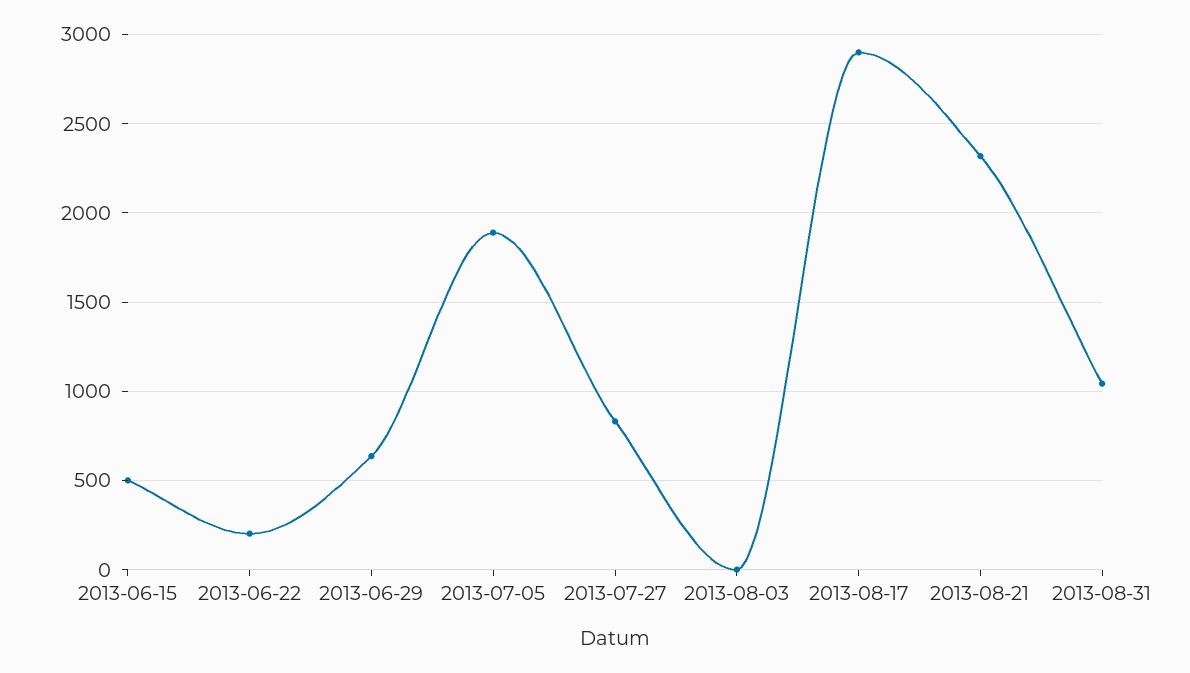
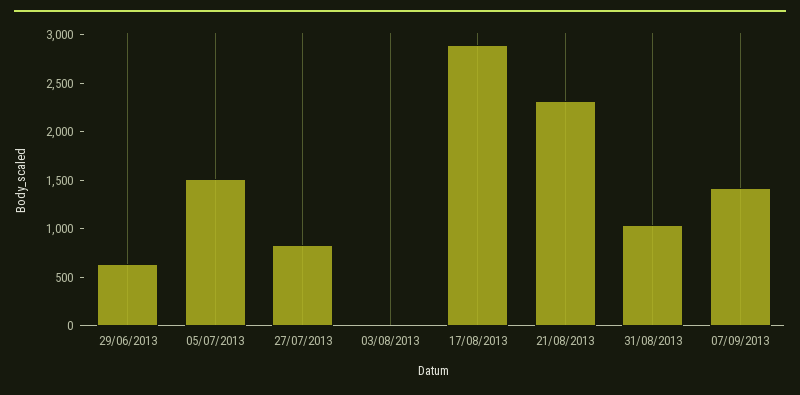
2013-06-15: 500 -> none
2013-06-22: 200 -> none
2013-07-05: 1900 -> 1500
07/09/2013: none -> 1400

